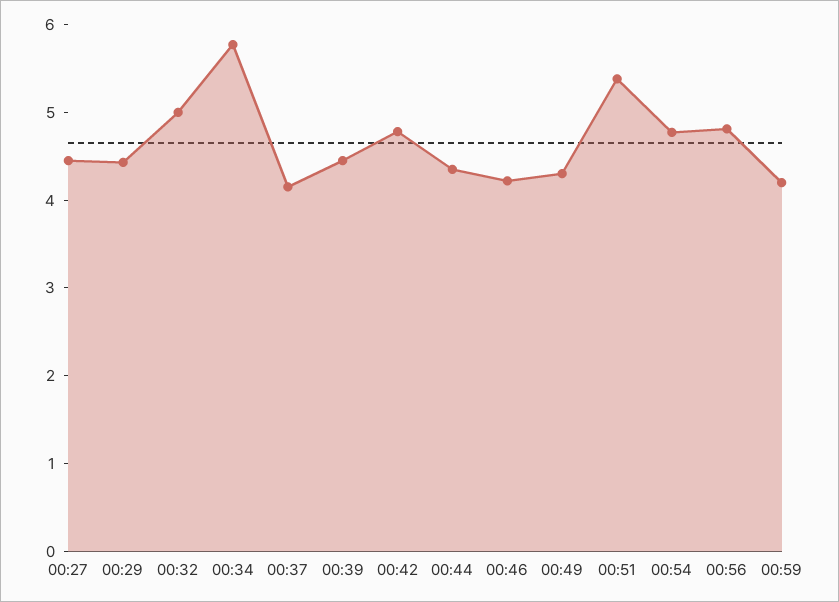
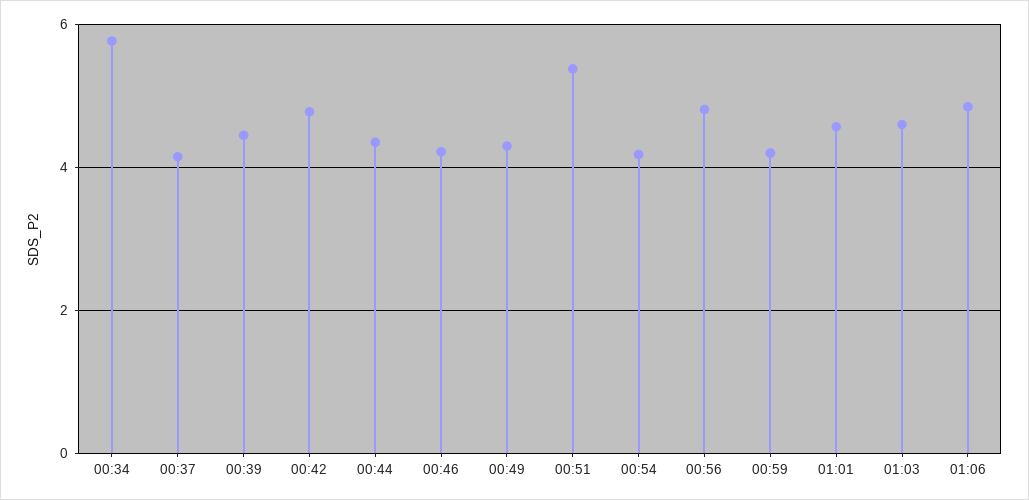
00:27: 4.4 -> none
00:29: 4.4 -> none
00:32: 5 -> none
00:54: 4.8 -> 4.2
01:01: none -> 4.6
01:03: none -> 4.6
01:06: none -> 4.8

